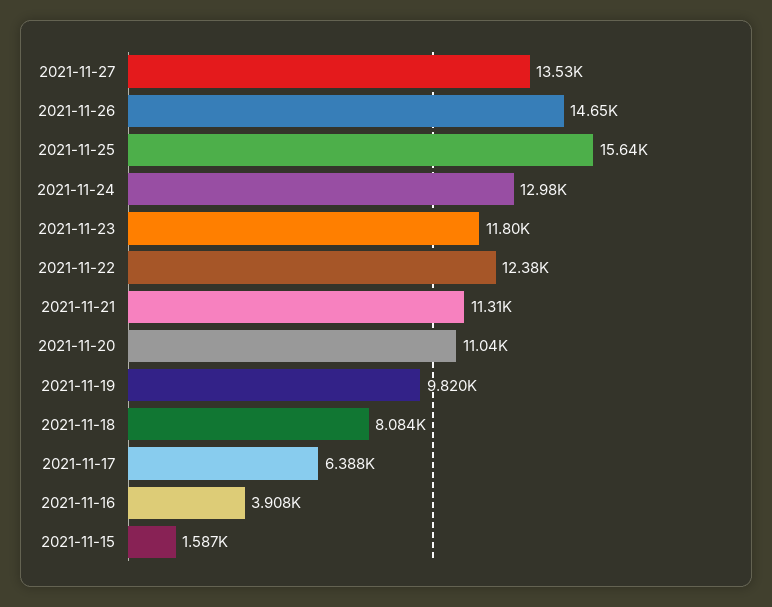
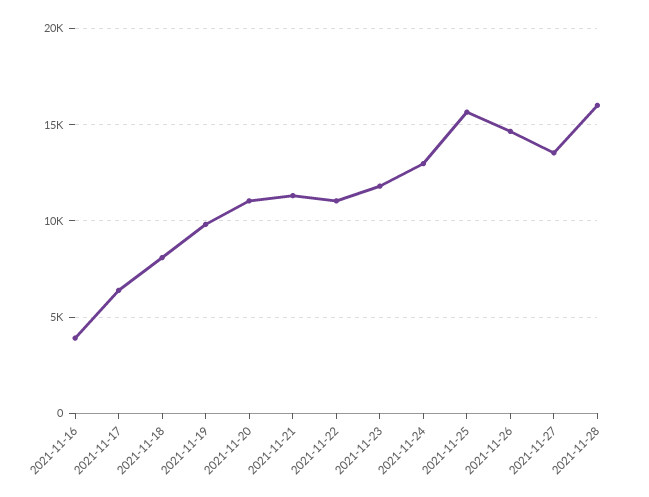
2021-11-22: 12380 -> 11000
2021-11-15: 1587 -> none
2021-11-28: none -> 16000

